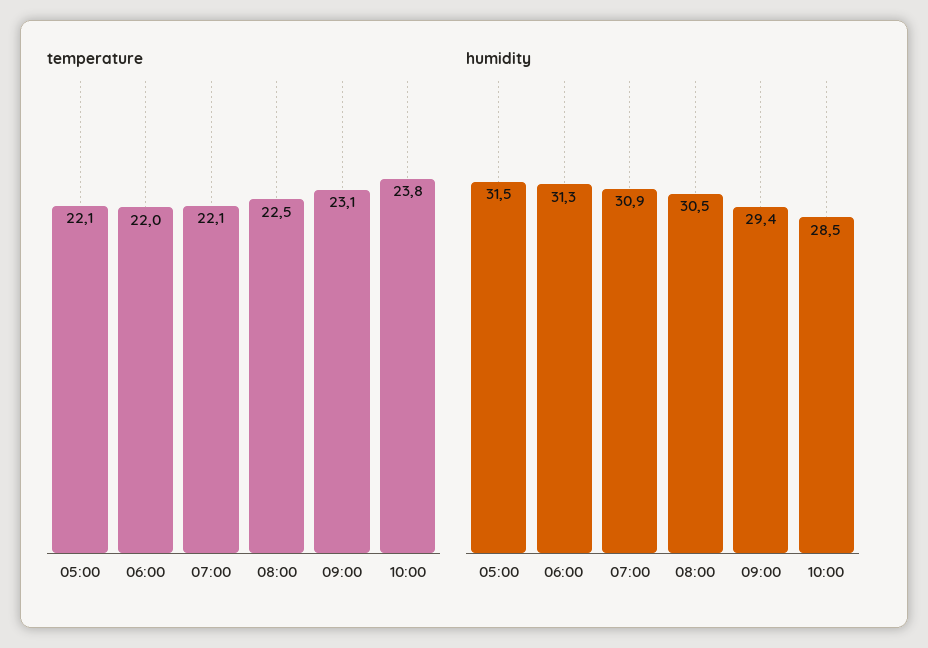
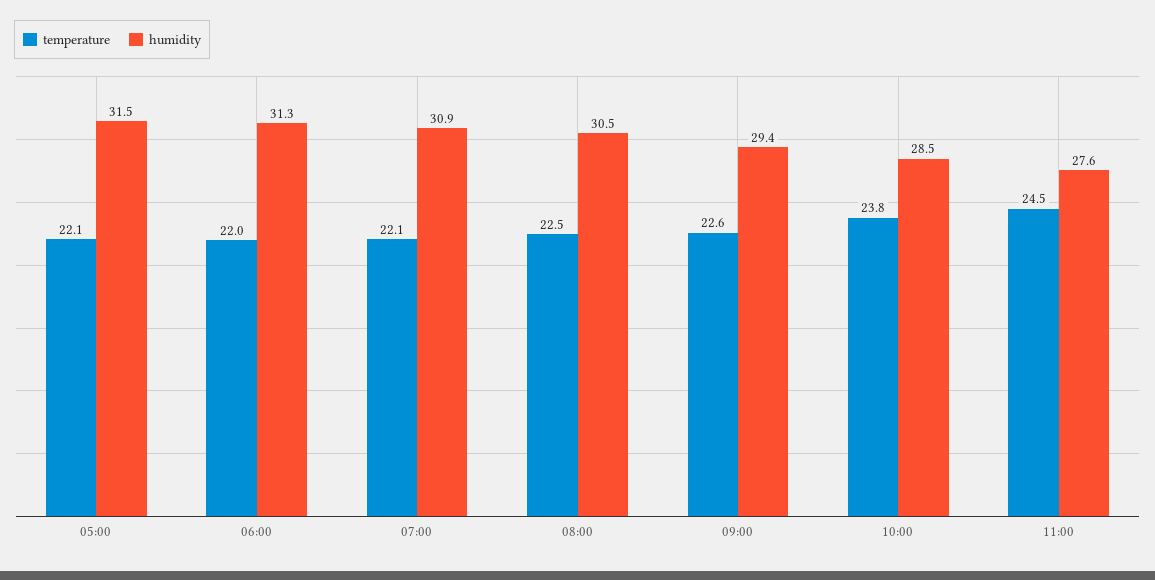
temperature, 09:00: 23.1 -> 22.6
temperature, 11:00: none -> 24.5
humidity, 11:00: none -> 27.6

